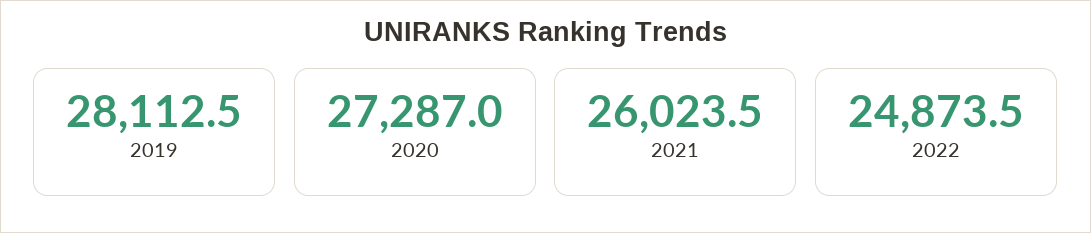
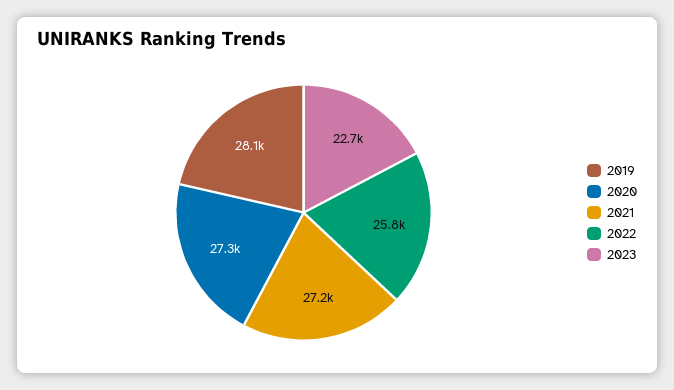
2021: 26023.5 -> 27200
2022: 24873.5 -> 25800
2023: none -> 22700

